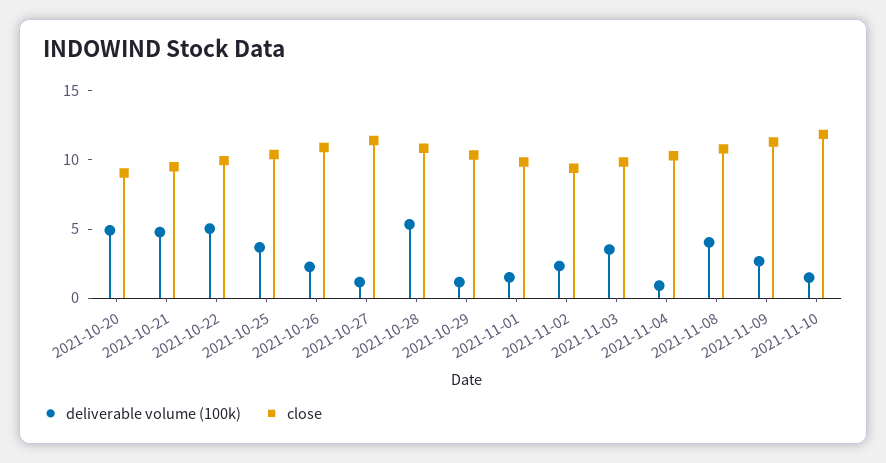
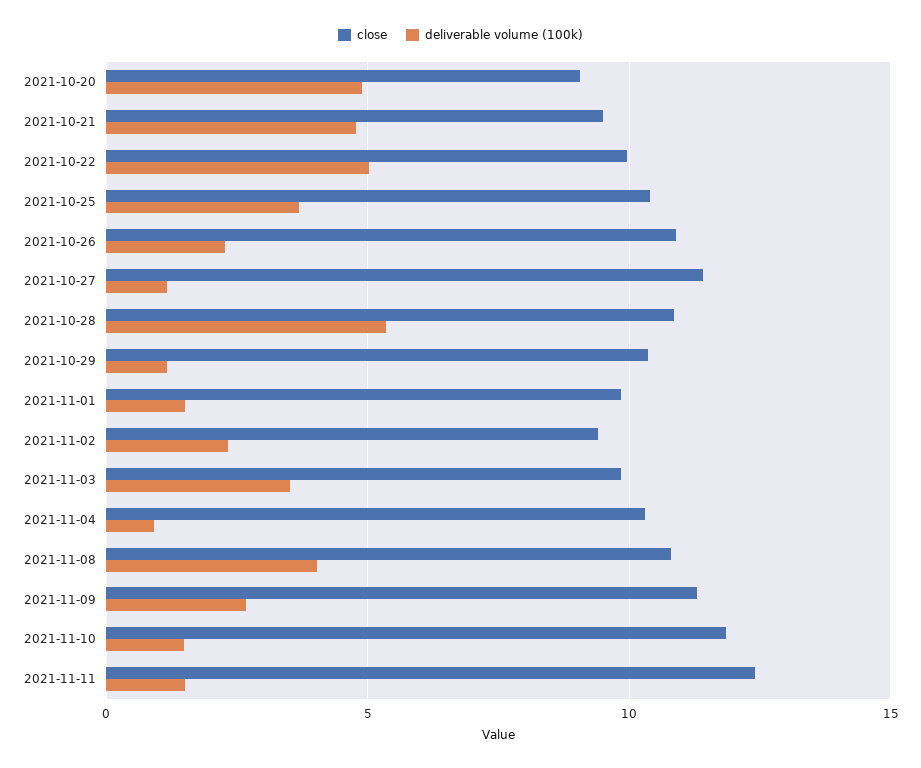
close, 2021-11-11: none -> 12.5
deliverable volume (100k), 2021-11-11: none -> 1.5

